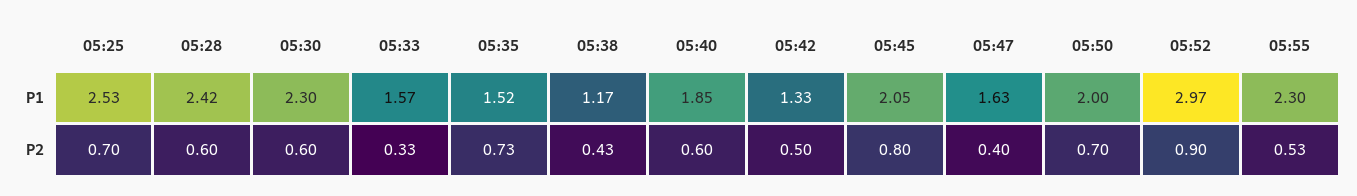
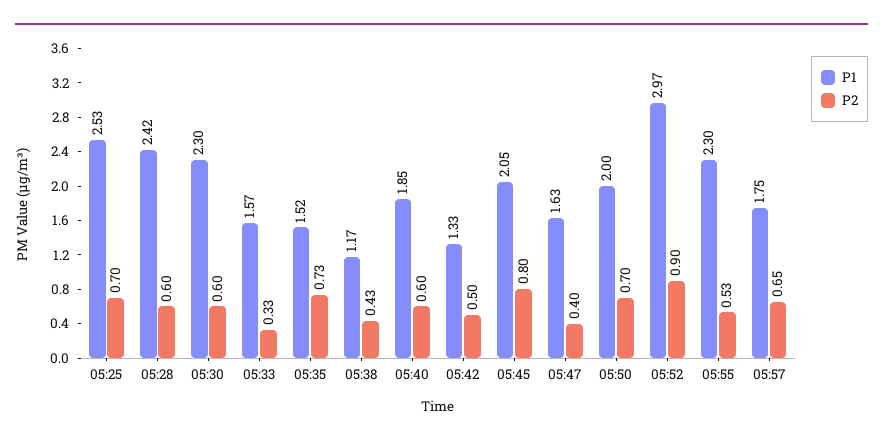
P1, 05:57: none -> 1.75
P2, 05:57: none -> 0.65

